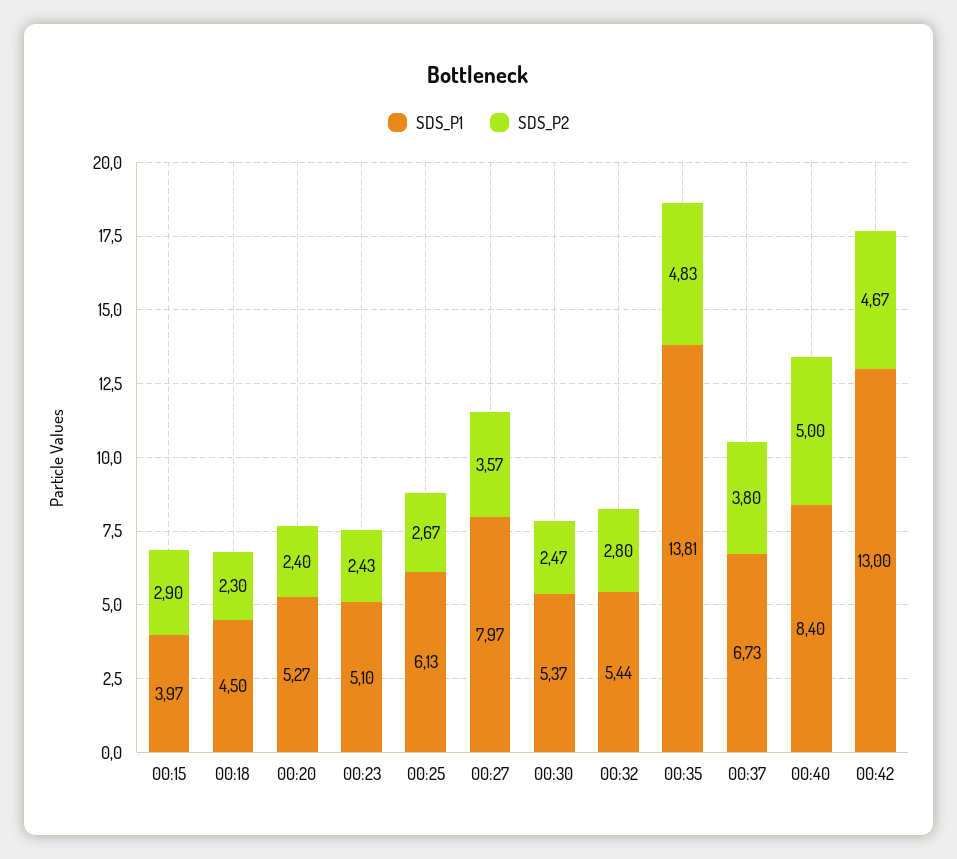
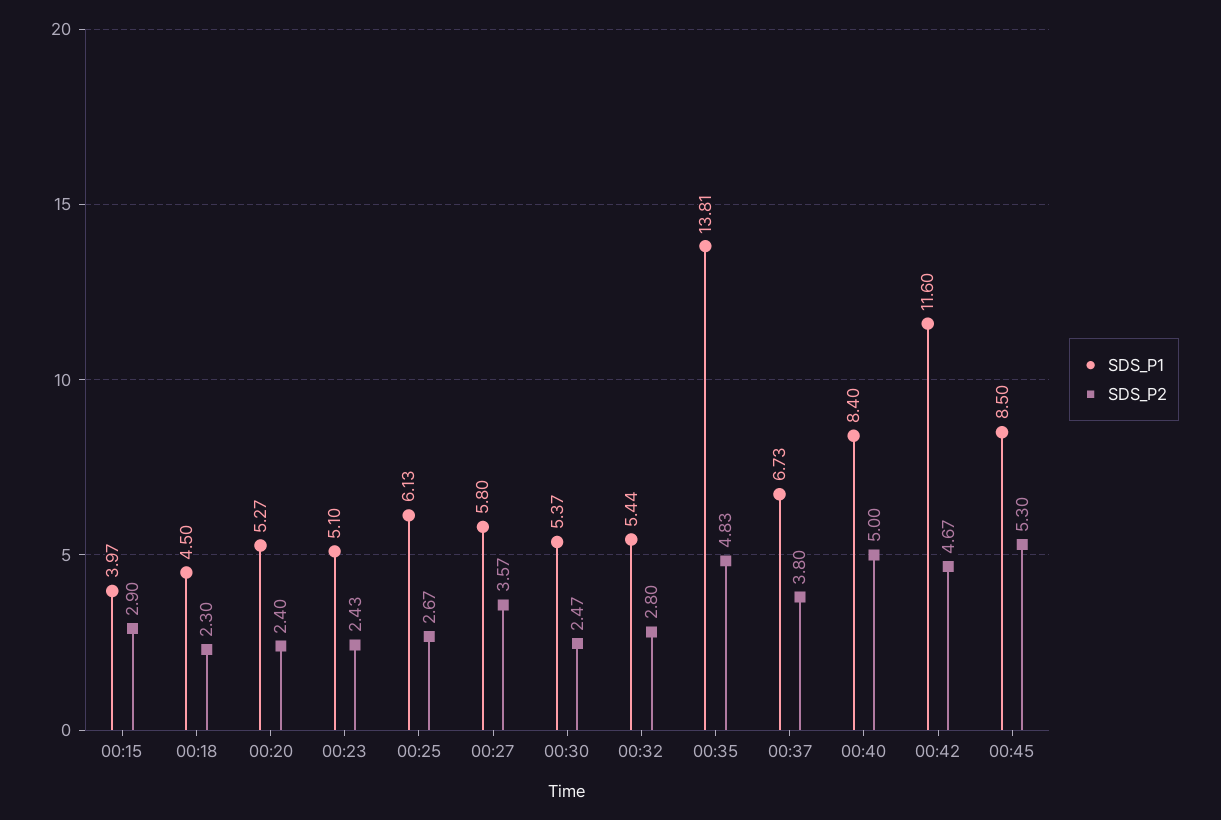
SDS_P1, 00:27: 7.97 -> 5.8
SDS_P1, 00:42: 13 -> 11.6
SDS_P1, 00:45: none -> 8.5
SDS_P2, 00:45: none -> 5.3

